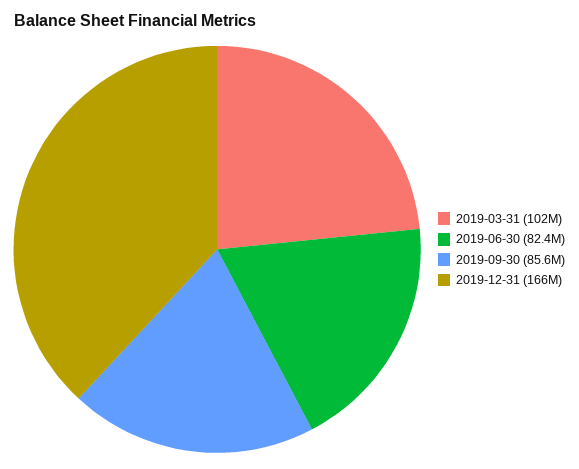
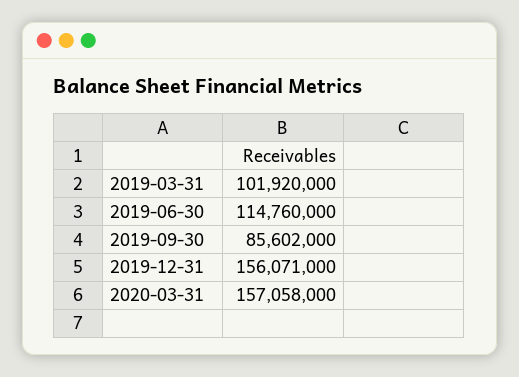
2019-06-30: 82400000 -> 114760000
2019-12-31: 166000000 -> 156071000
2020-03-31: none -> 157058000

